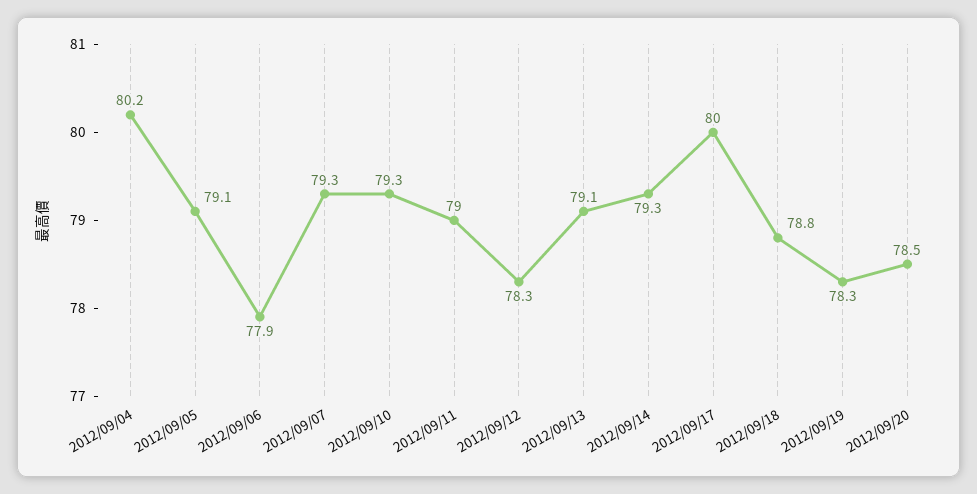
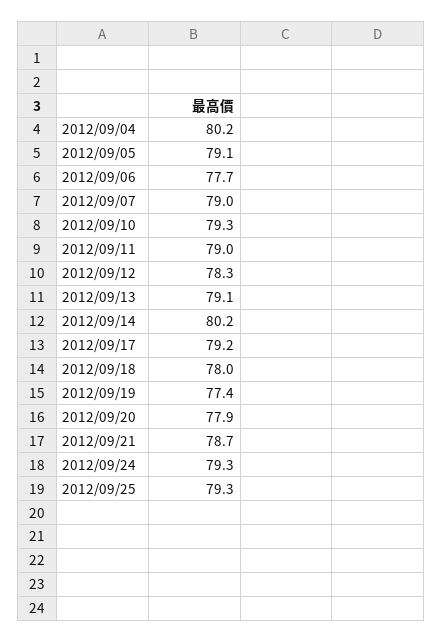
2012/09/06: 77.9 -> 77.7
2012/09/07: 79.3 -> 79
2012/09/14: 79.3 -> 80.2
2012/09/17: 80 -> 79.2
2012/09/18: 78.8 -> 78
2012/09/19: 78.3 -> 77.4
2012/09/20: 78.5 -> 77.9
2012/09/21: none -> 78.7
2012/09/24: none -> 79.3
2012/09/25: none -> 79.3

